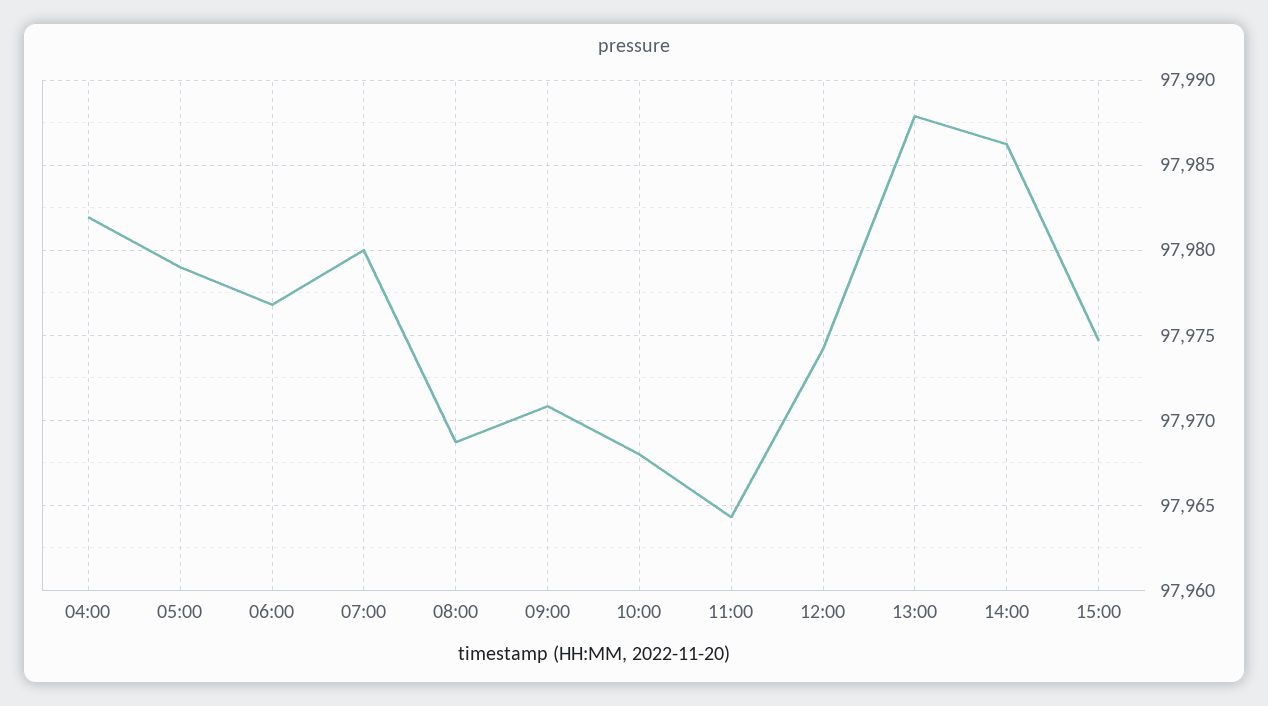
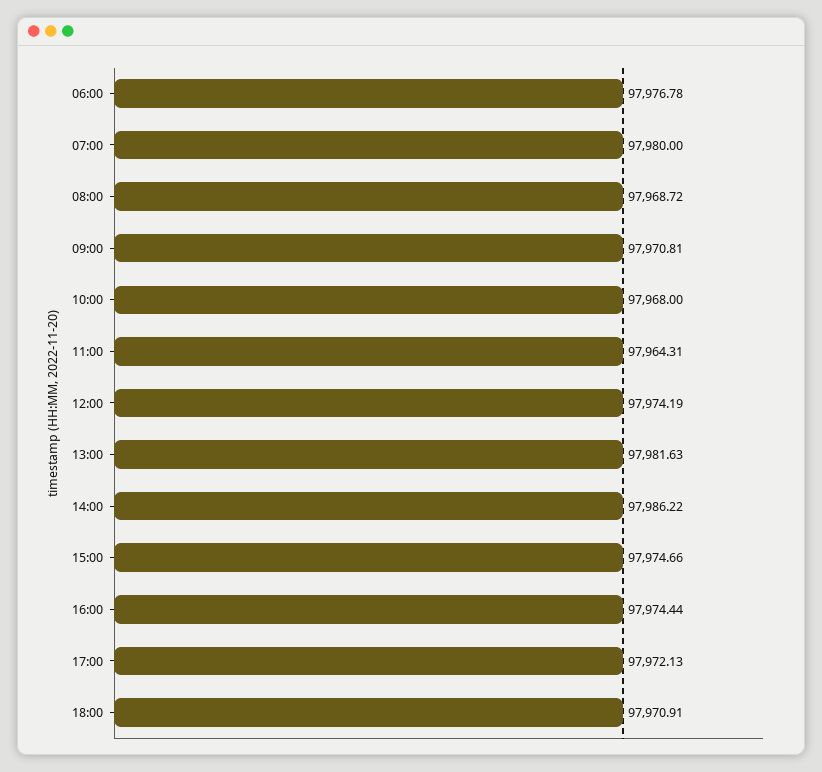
04:00: 97982 -> none
05:00: 97979 -> none
13:00: 97988 -> 97981.63
16:00: none -> 97974.44
17:00: none -> 97972.13
18:00: none -> 97970.91

